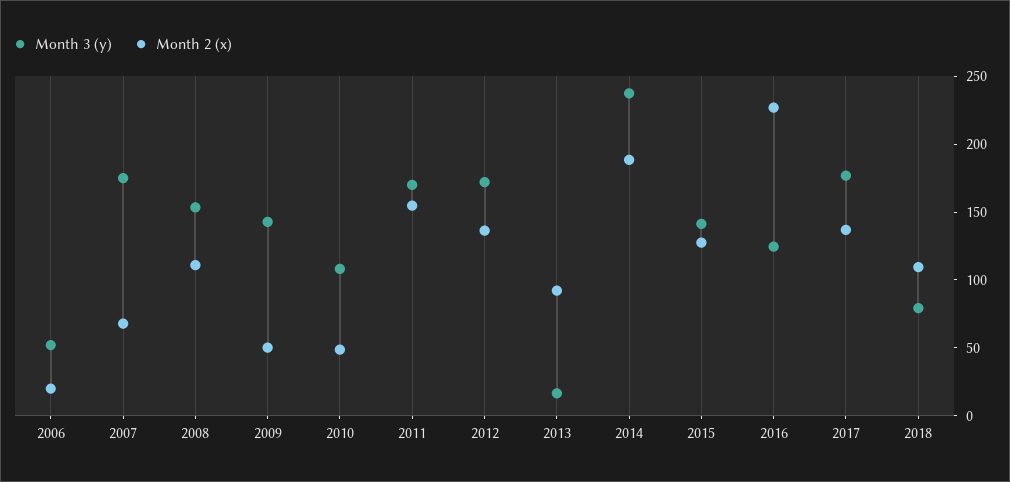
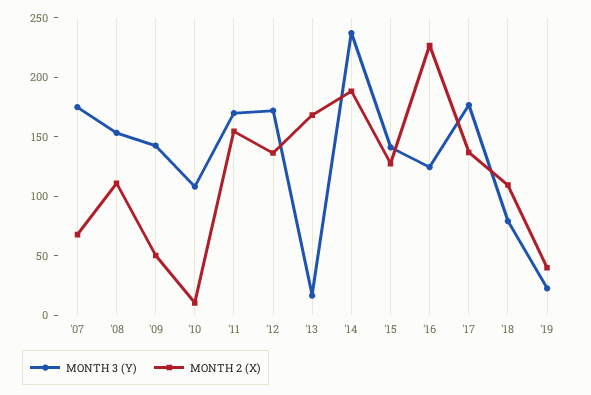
Month 3 (y), 2006: 50 -> none
Month 2 (x), 2006: 20 -> none
Month 2 (x), 2010: 50 -> 10
Month 2 (x), 2013: 90 -> 170
Month 3 (y), '19: none -> 20
Month 2 (x), '19: none -> 40

